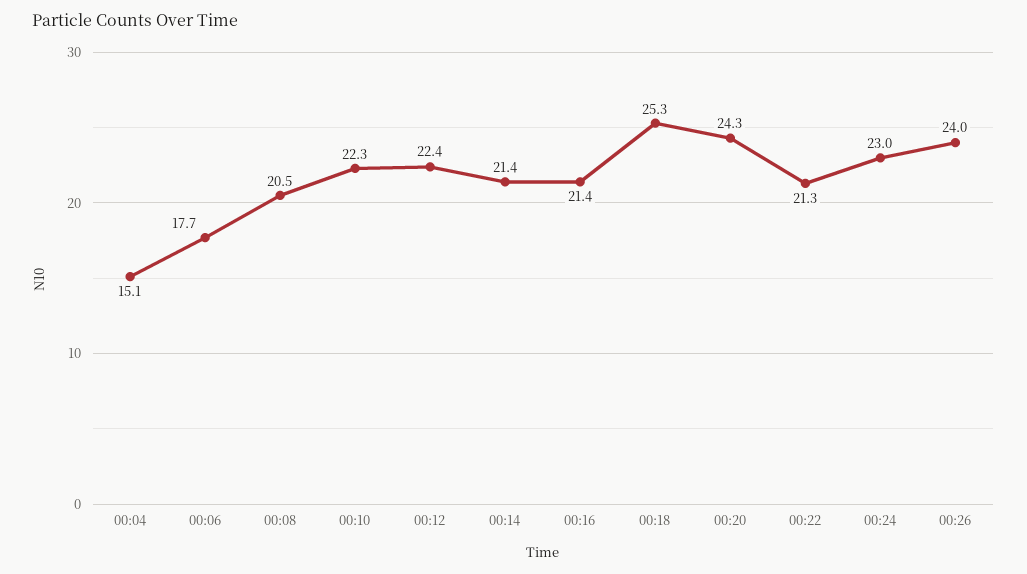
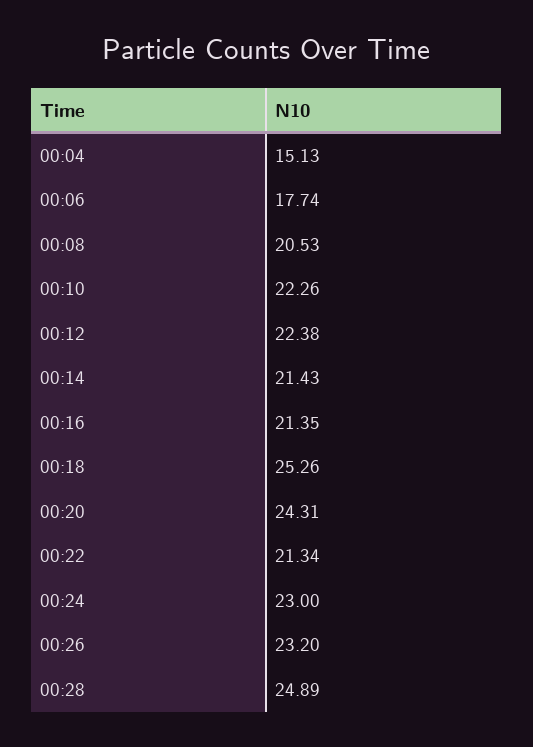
00:26: 24 -> 23.2
00:28: none -> 24.89

